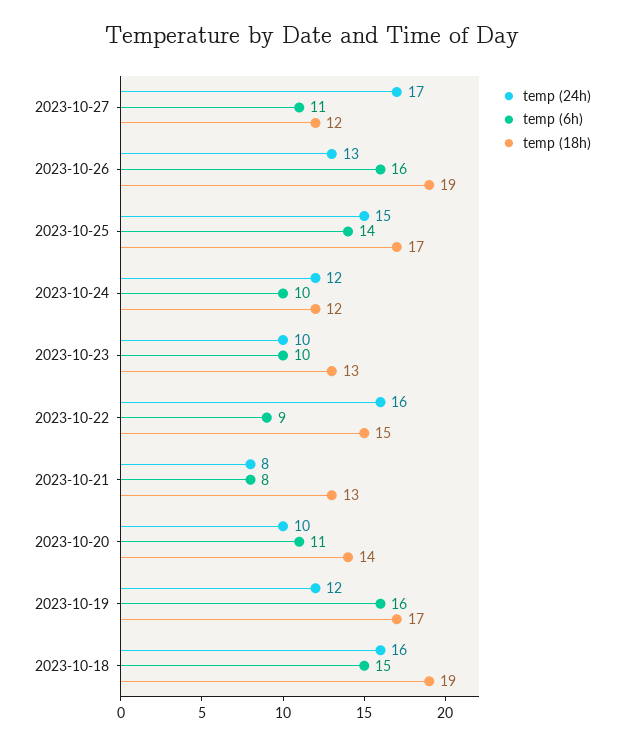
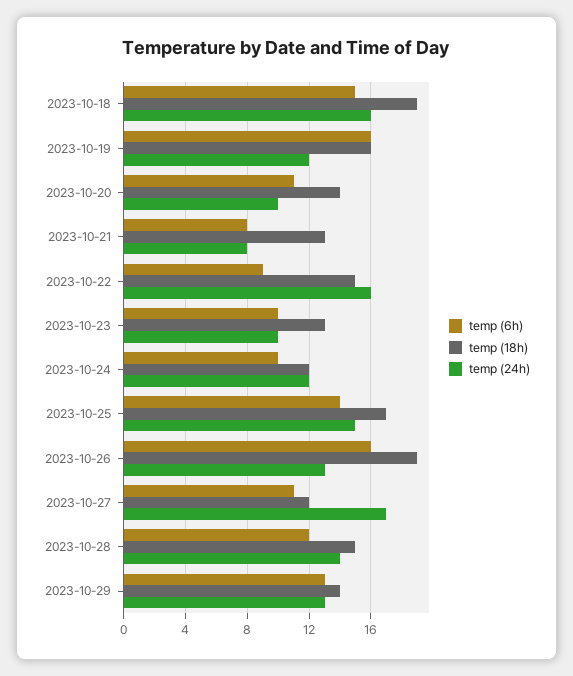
temp (18h), 2023-10-19: 17 -> 16
temp (6h), 2023-10-28: none -> 12
temp (18h), 2023-10-28: none -> 15
temp (24h), 2023-10-28: none -> 14
temp (6h), 2023-10-29: none -> 13
temp (18h), 2023-10-29: none -> 14
temp (24h), 2023-10-29: none -> 13

